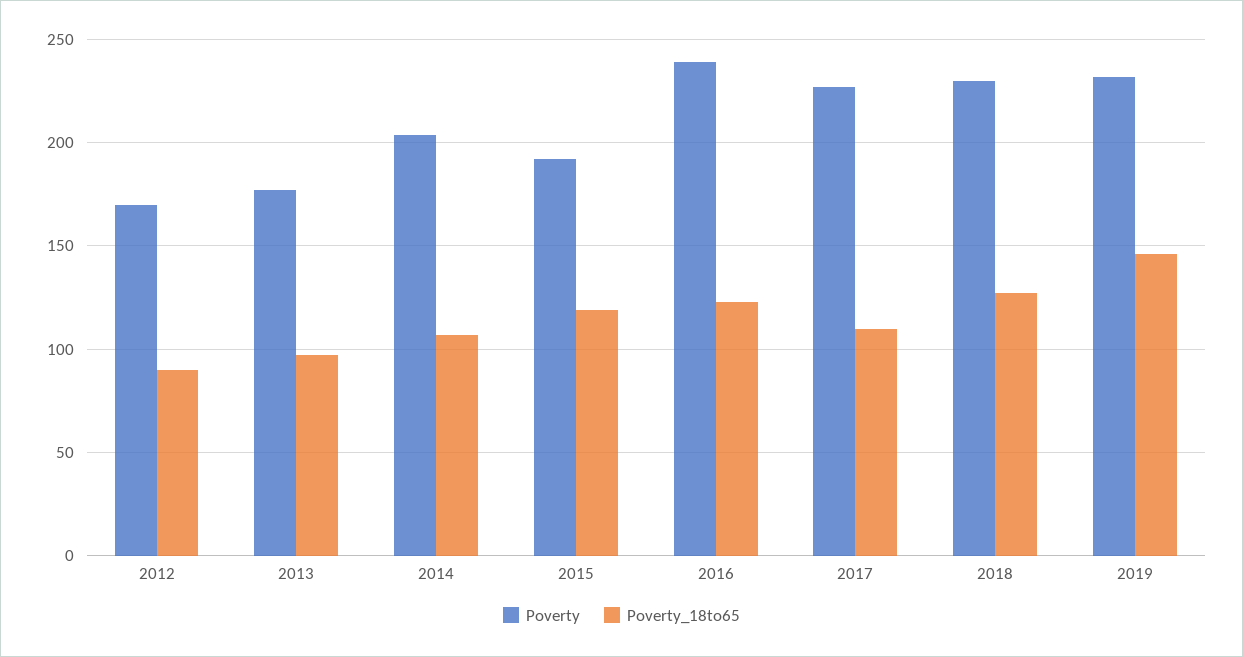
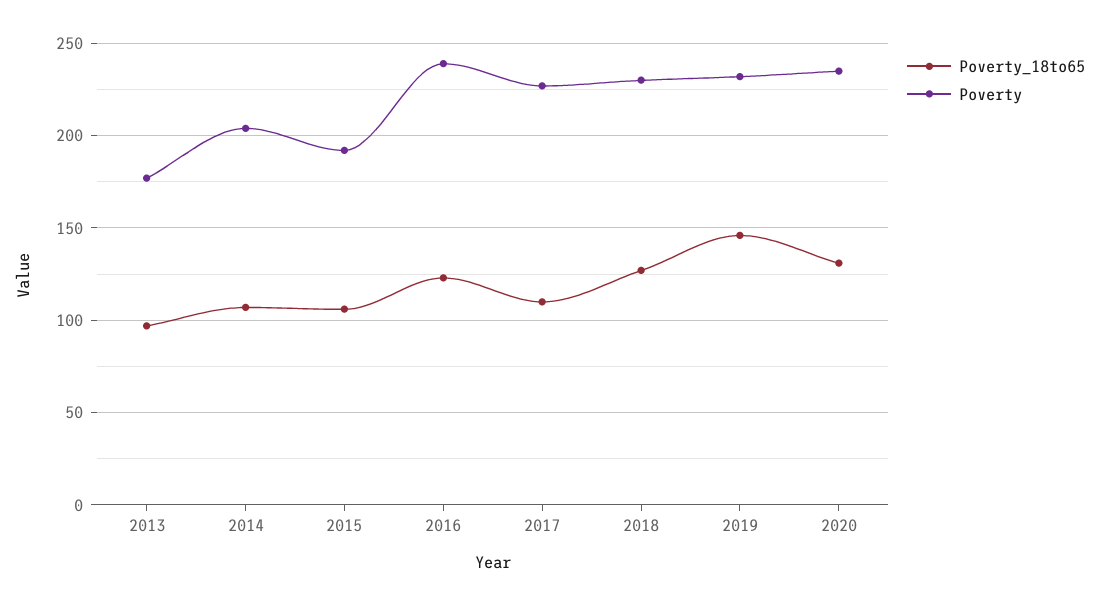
Poverty, 2012: 170 -> none
Poverty_18to65, 2012: 90 -> none
Poverty_18to65, 2015: 120 -> 105
Poverty_18to65, 2020: none -> 130
Poverty, 2020: none -> 235

